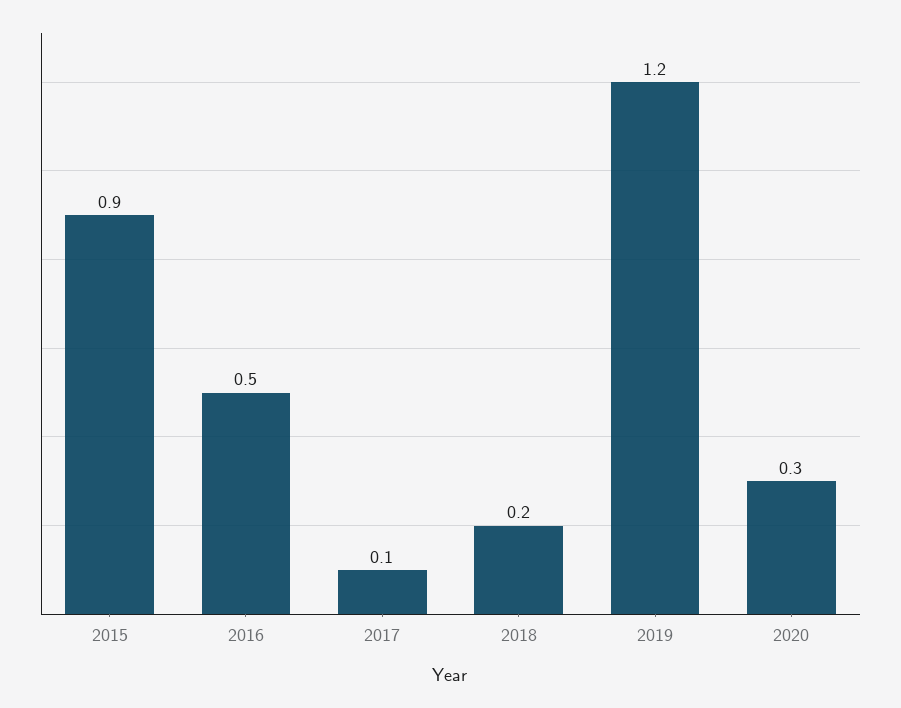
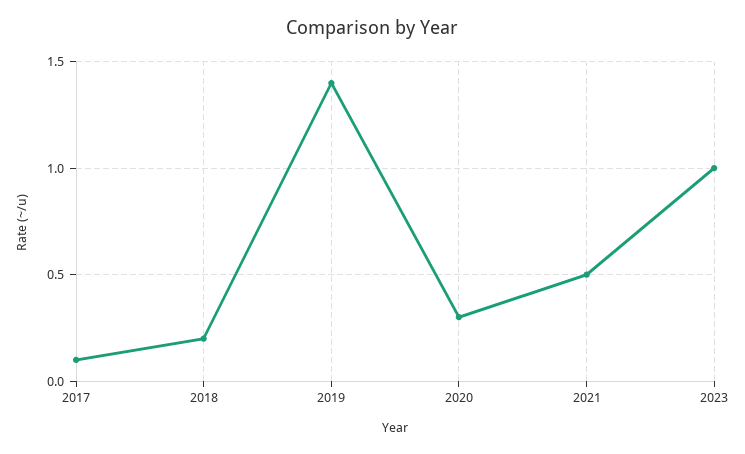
2015: 0.9 -> none
2016: 0.5 -> none
2019: 1.2 -> 1.4
2021: none -> 0.5
2023: none -> 1

